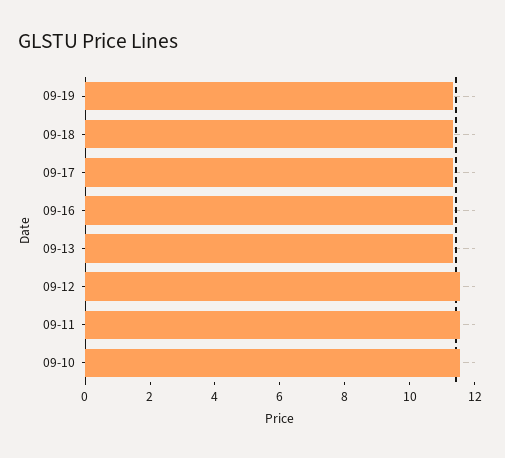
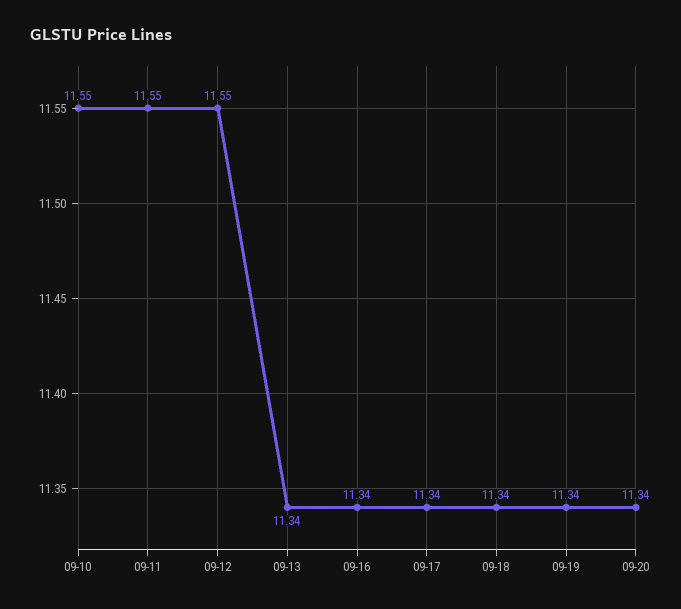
09-20: none -> 11.34

